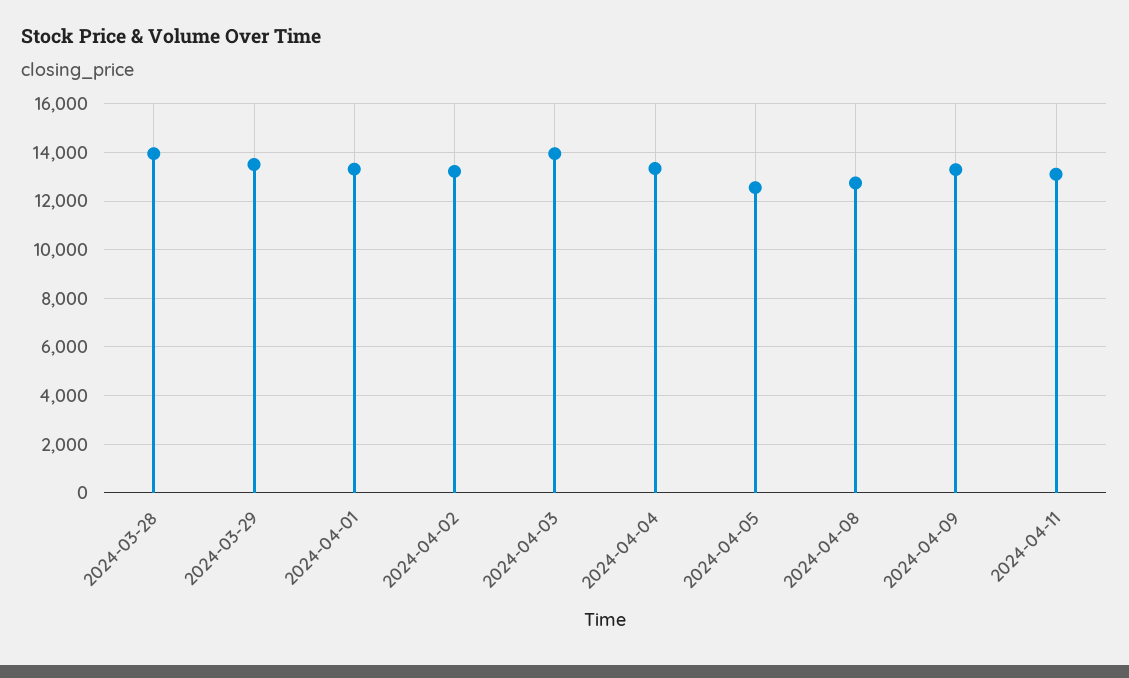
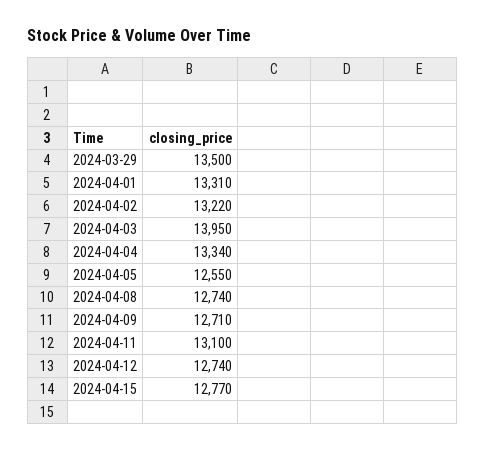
2024-03-28: 14000 -> none
2024-04-09: 13250 -> 12710
2024-04-12: none -> 12740
2024-04-15: none -> 12770

